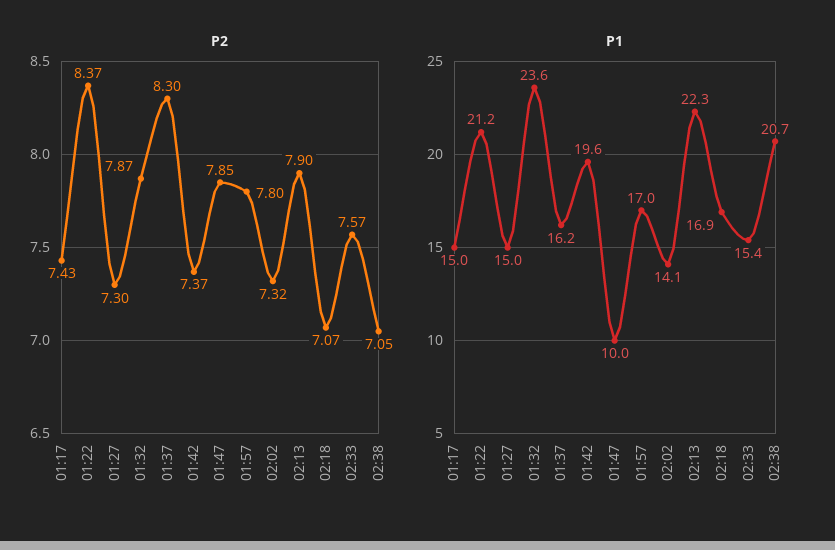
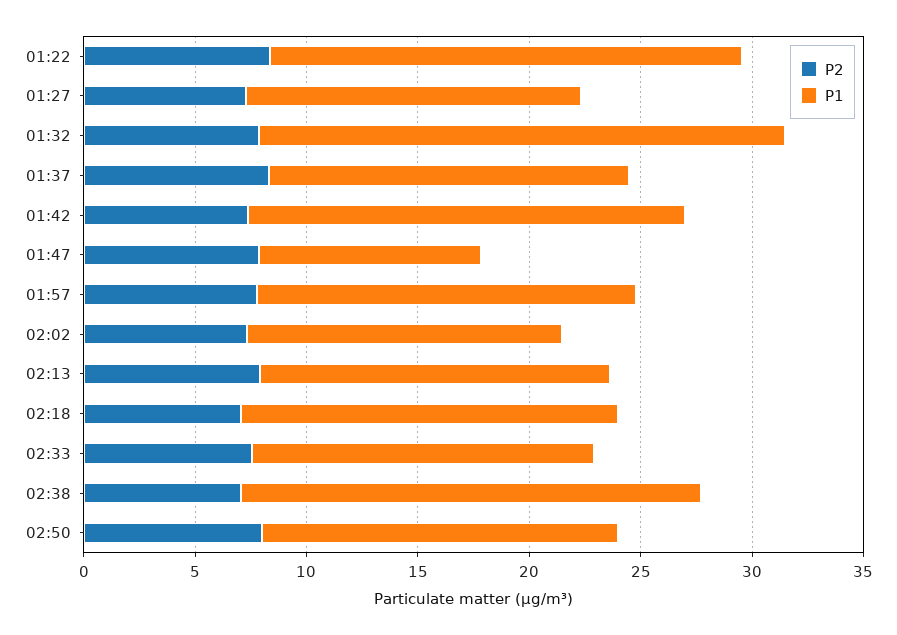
P2, 01:17: 7.43 -> none
P1, 01:17: 15 -> none
P1, 02:13: 22.3 -> 16
P2, 02:50: none -> 8
P1, 02:50: none -> 16

